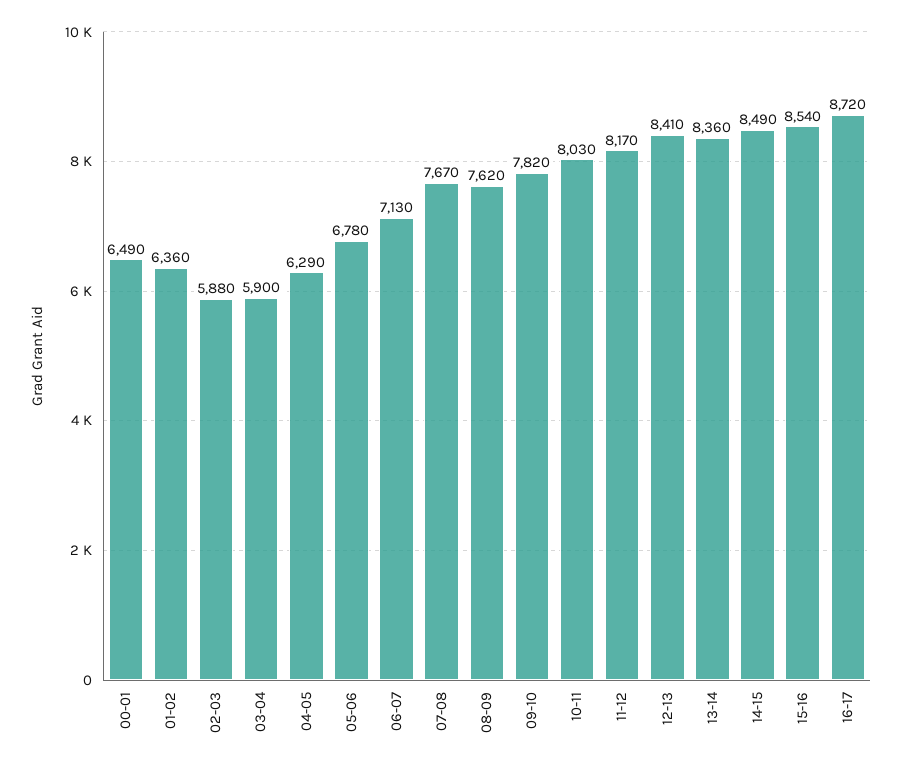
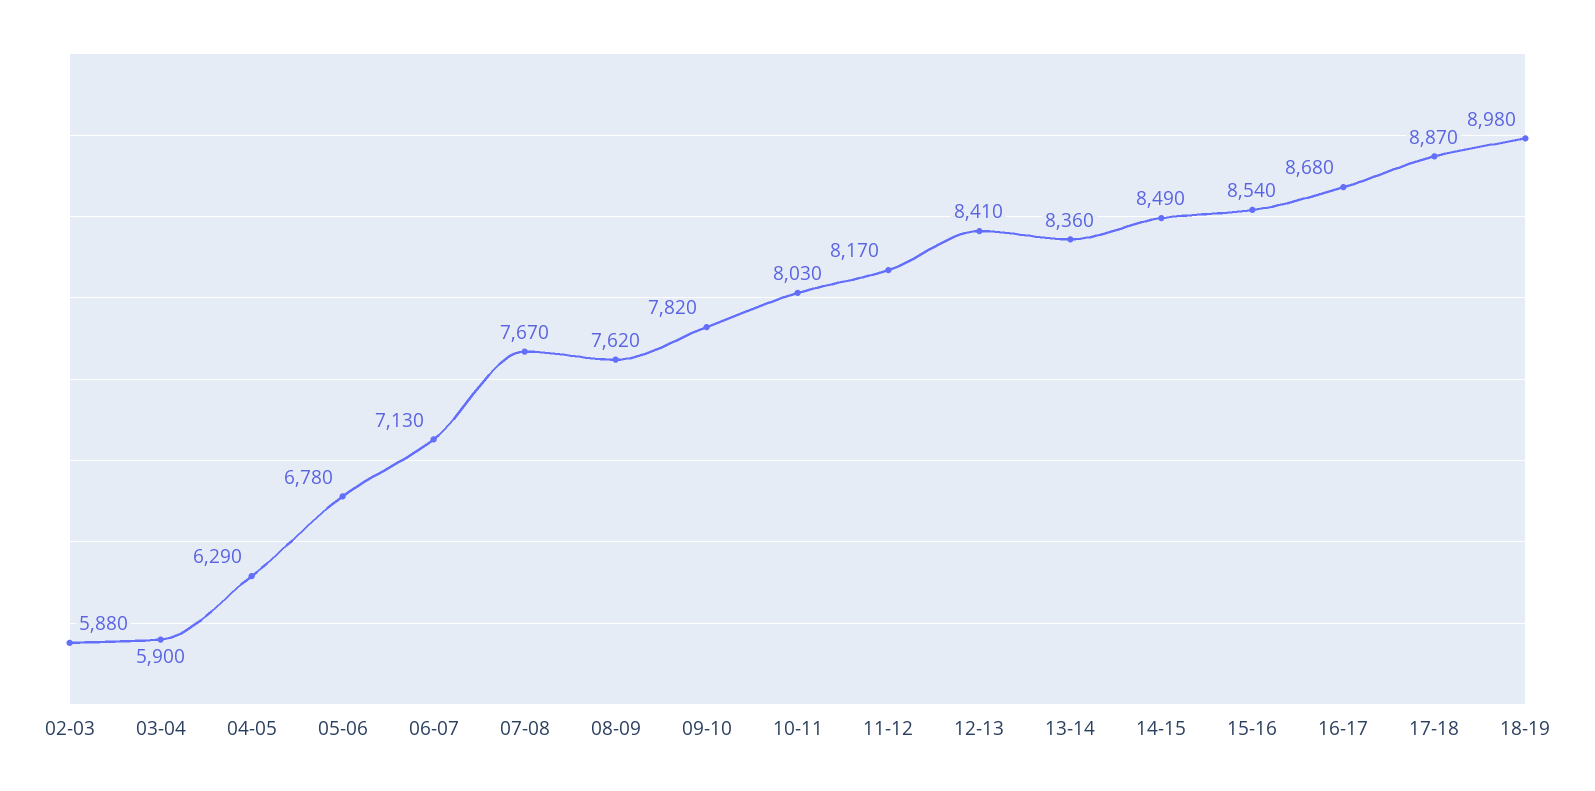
00-01: 6490 -> none
01-02: 6360 -> none
16-17: 8720 -> 8680
17-18: none -> 8870
18-19: none -> 8980

